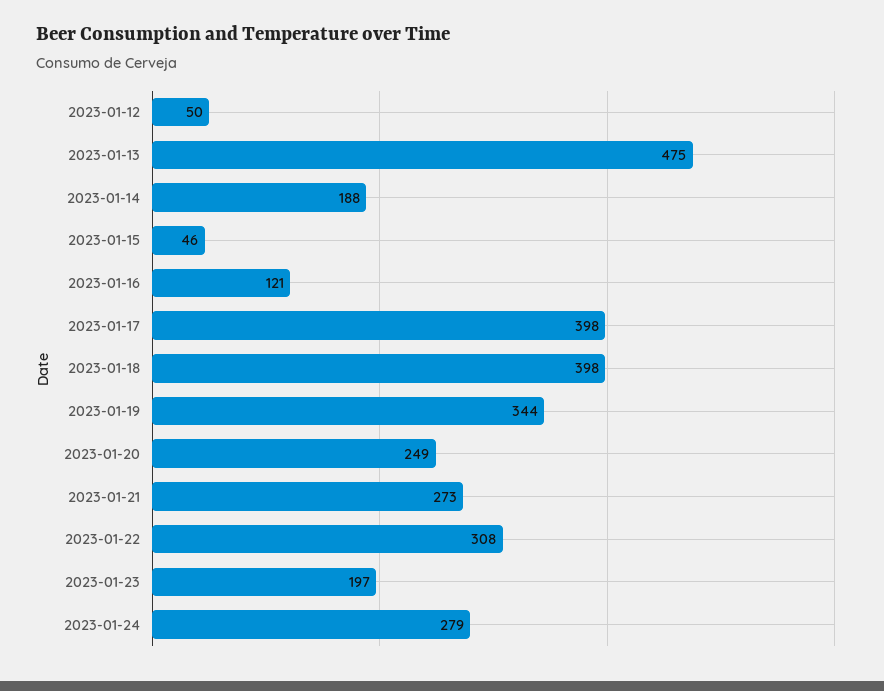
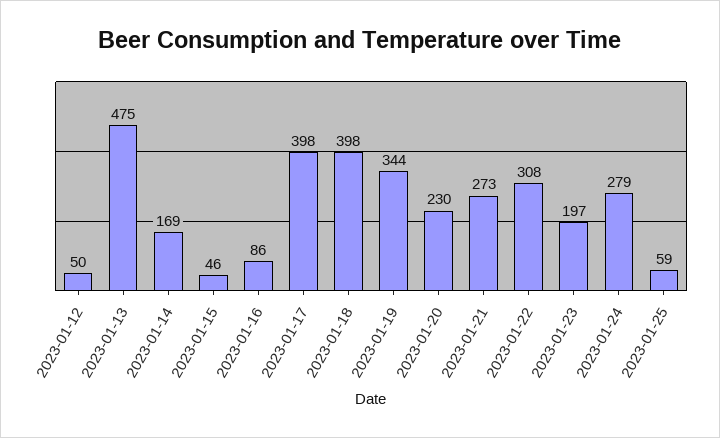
2023-01-14: 188 -> 169
2023-01-16: 121 -> 86
2023-01-20: 249 -> 230
2023-01-25: none -> 59

